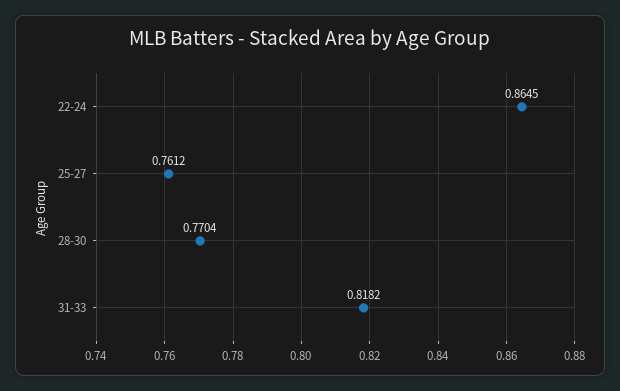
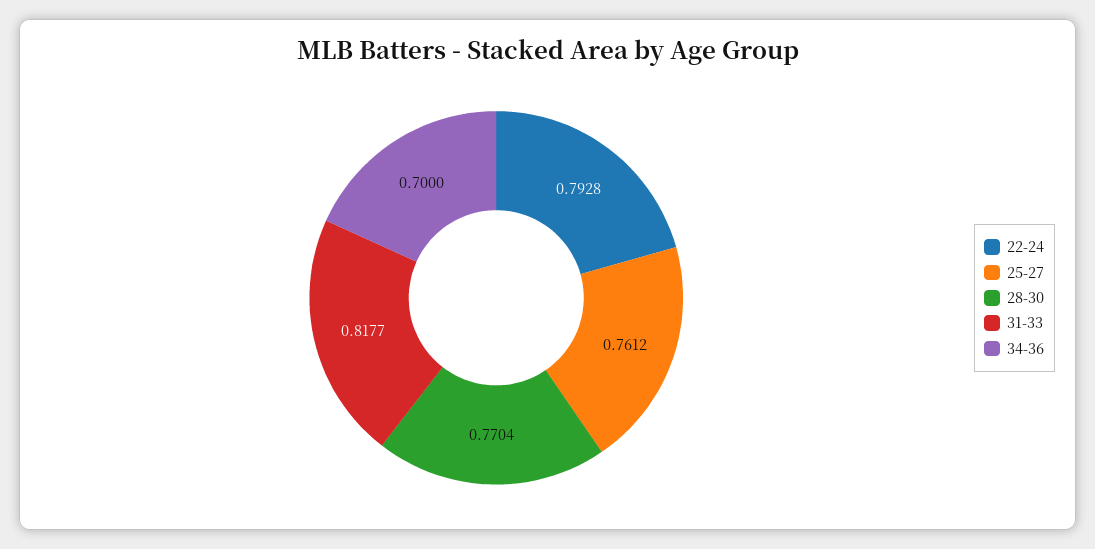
22-24: 0.8645 -> 0.7928
31-33: 0.8182 -> 0.8177
34-36: none -> 0.7

